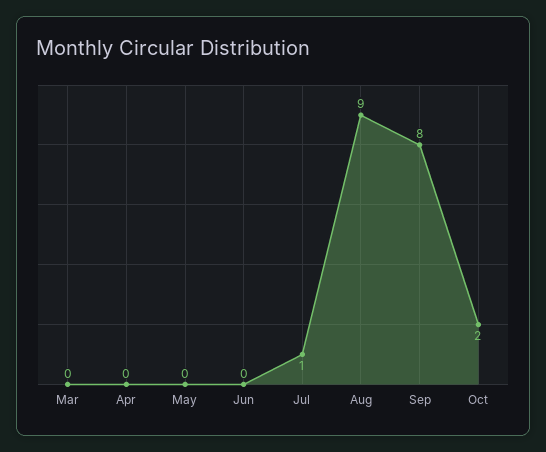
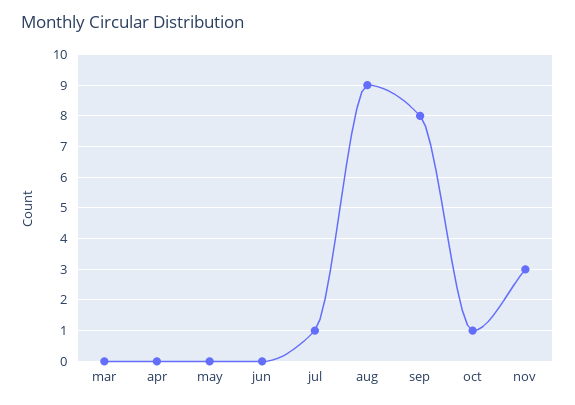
Oct: 2 -> 1
nov: none -> 3

